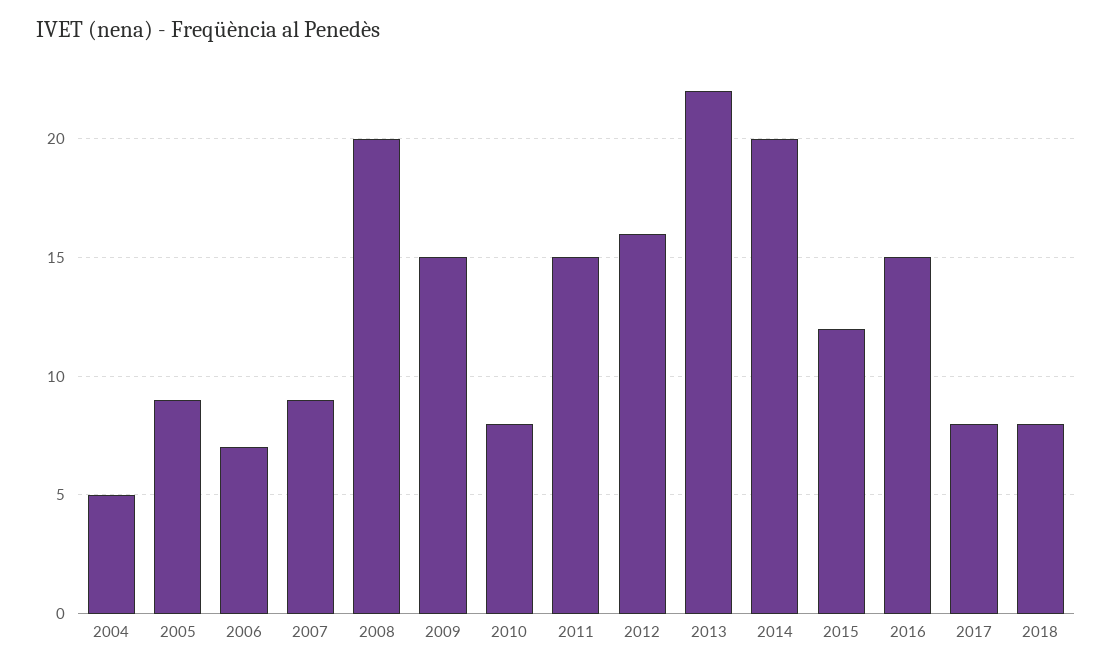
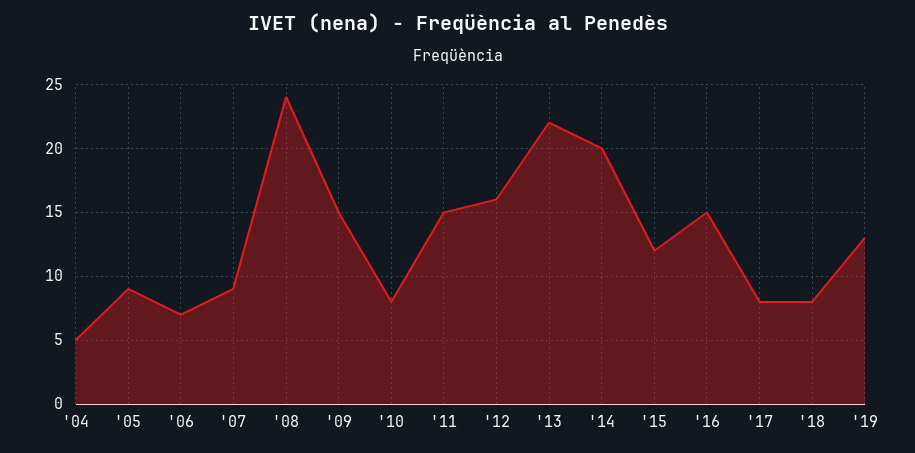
2008: 20 -> 24
'19: none -> 13

